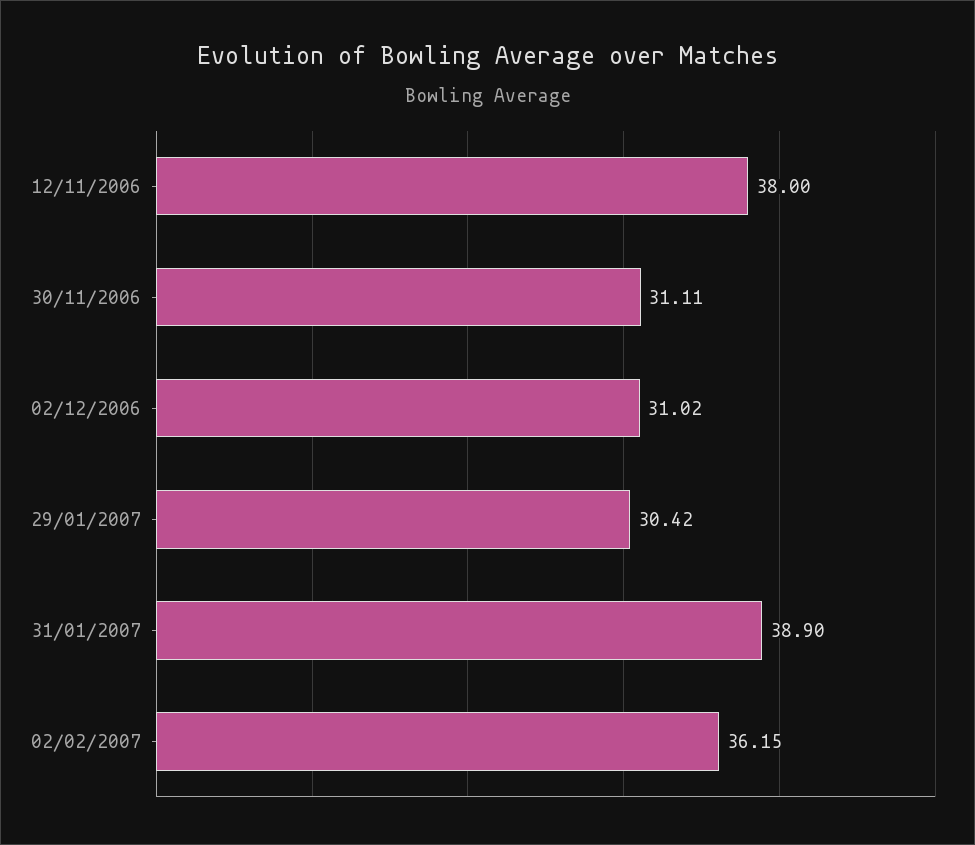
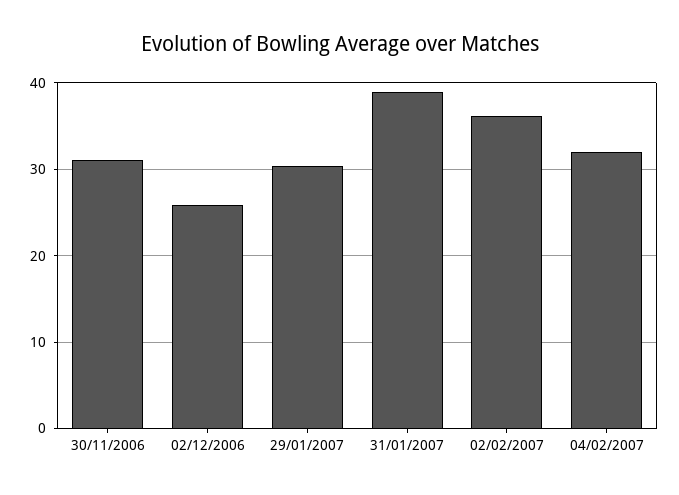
12/11/2006: 38 -> none
02/12/2006: 31.02 -> 26
04/02/2007: none -> 32

